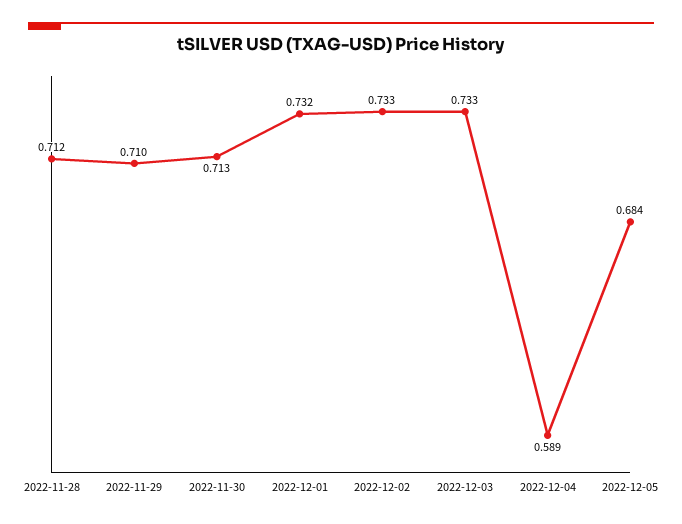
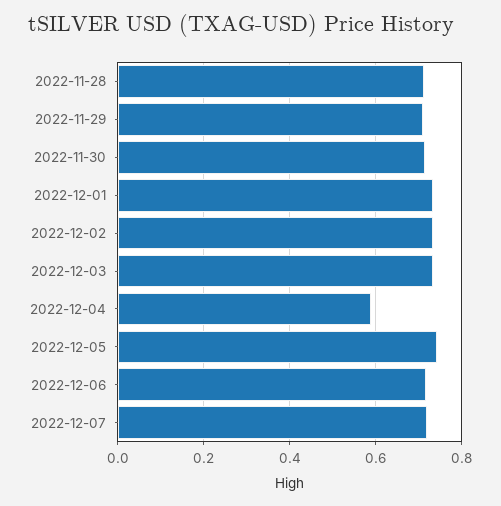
2022-12-05: 0.684 -> 0.74
2022-12-06: none -> 0.72
2022-12-07: none -> 0.72

